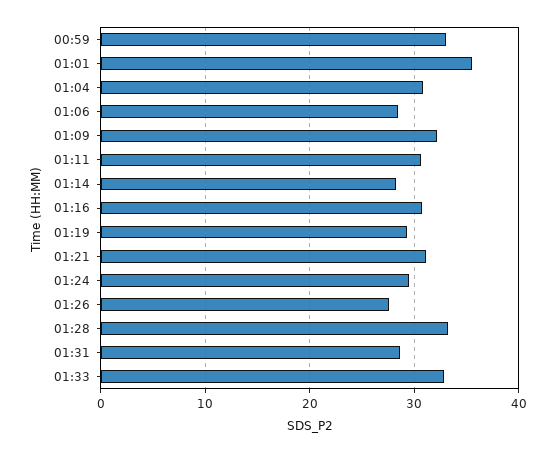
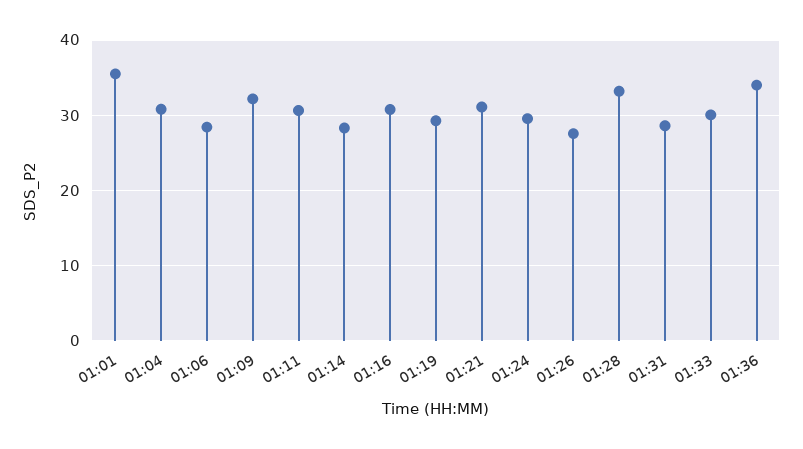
00:59: 33 -> none
01:33: 33 -> 30
01:36: none -> 34

